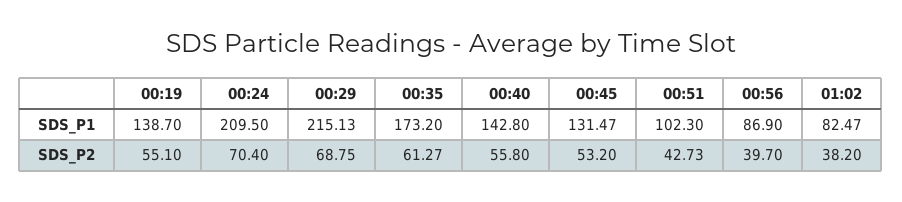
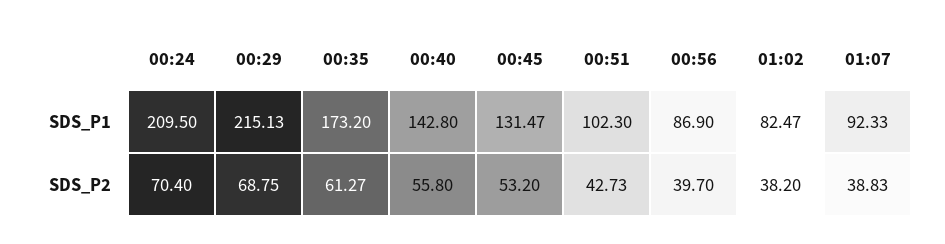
00:19, SDS_P1: 138.7 -> none
00:19, SDS_P2: 55.1 -> none
01:07, SDS_P1: none -> 92.33
01:07, SDS_P2: none -> 38.83

